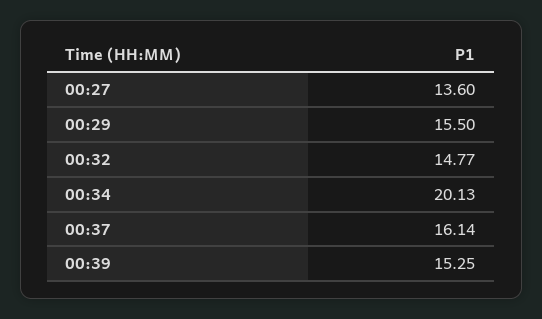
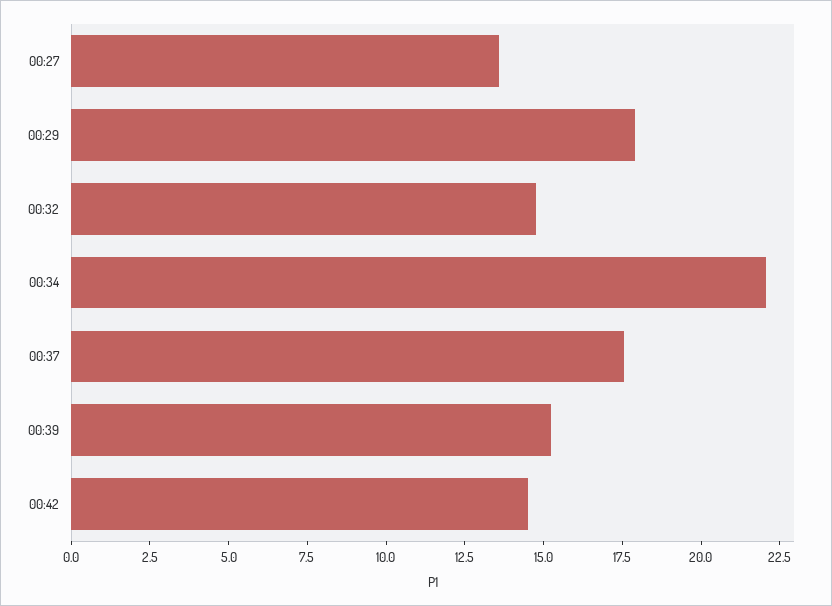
00:29: 15.5 -> 18
00:34: 20.13 -> 22
00:37: 16.14 -> 17.5
00:42: none -> 14.5

